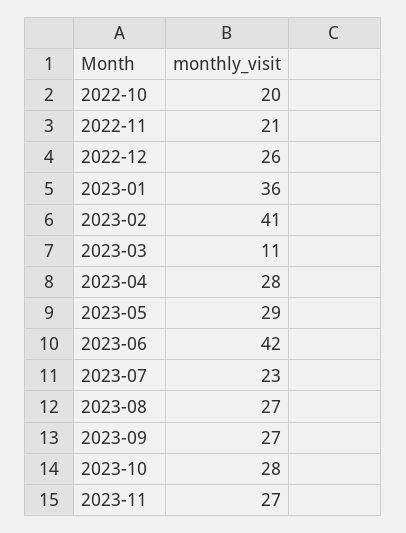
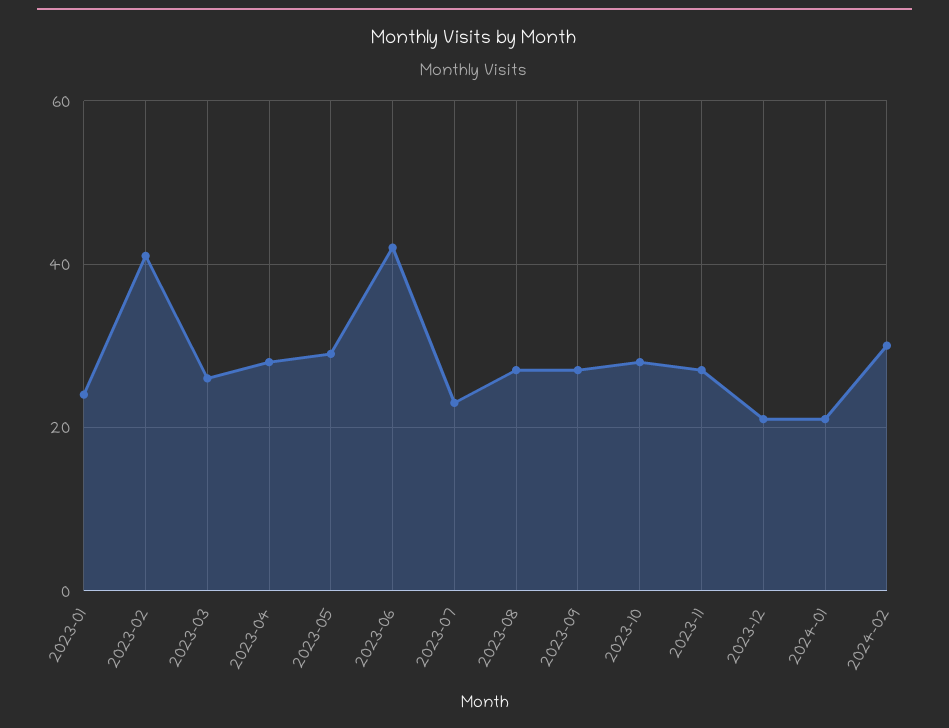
2022-10: 20 -> none
2022-11: 21 -> none
2022-12: 26 -> none
2023-01: 36 -> 25
2023-03: 11 -> 25
2023-12: none -> 20
2024-01: none -> 20
2024-02: none -> 30

